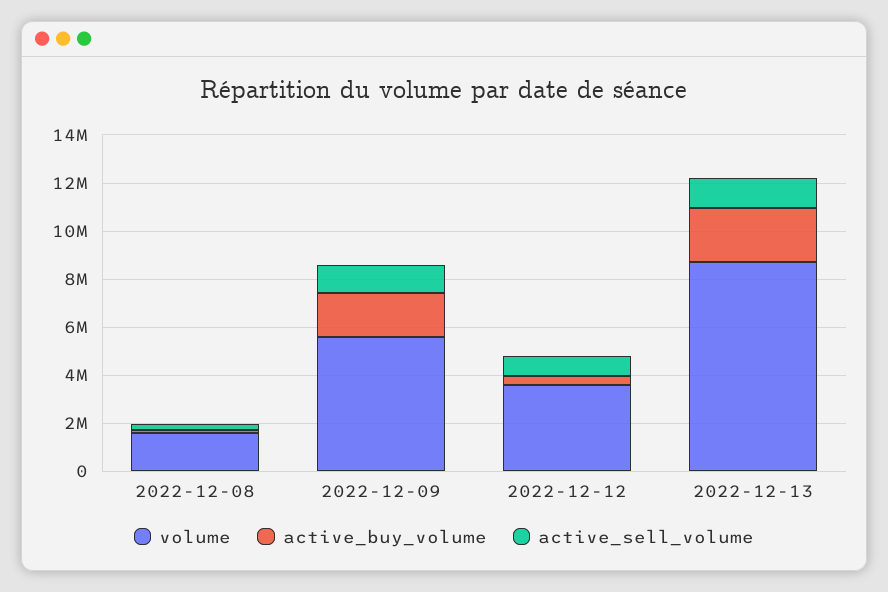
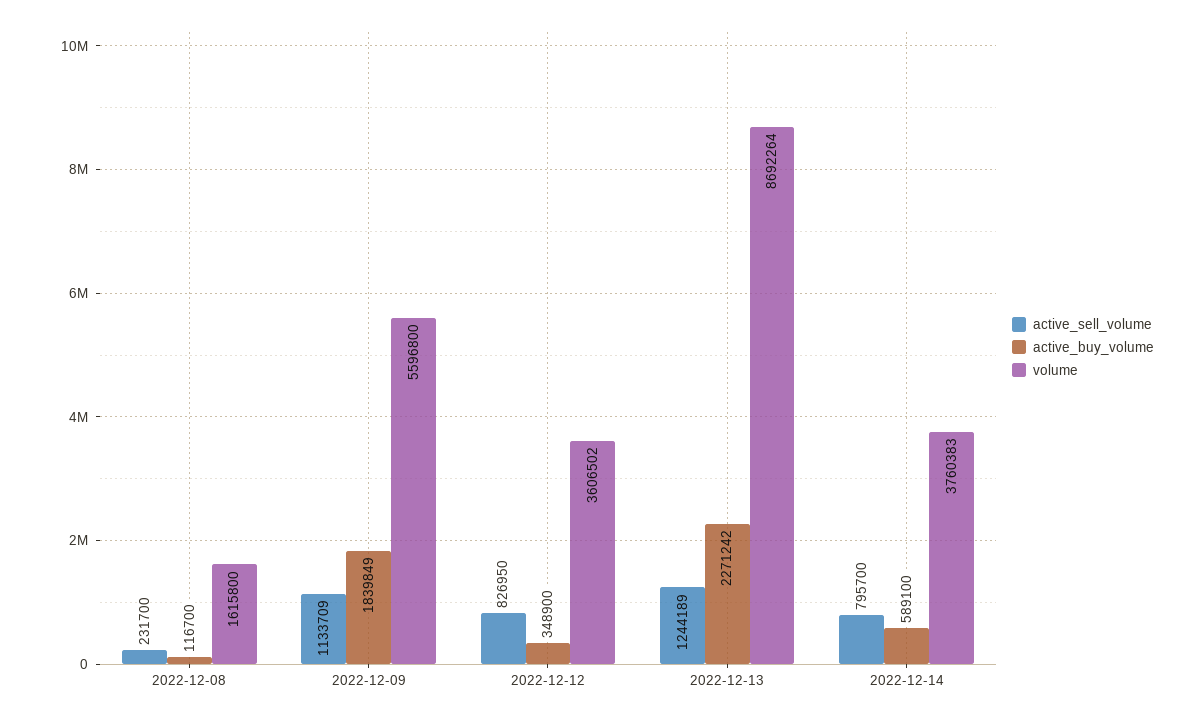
active_sell_volume, 2022-12-14: none -> 795700
active_buy_volume, 2022-12-14: none -> 589100
volume, 2022-12-14: none -> 3760383

